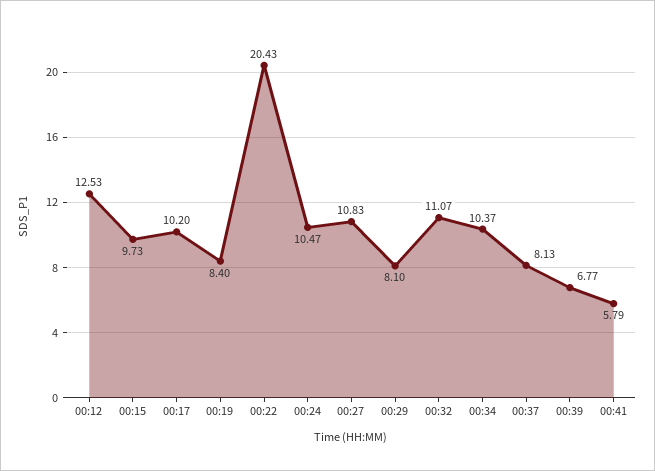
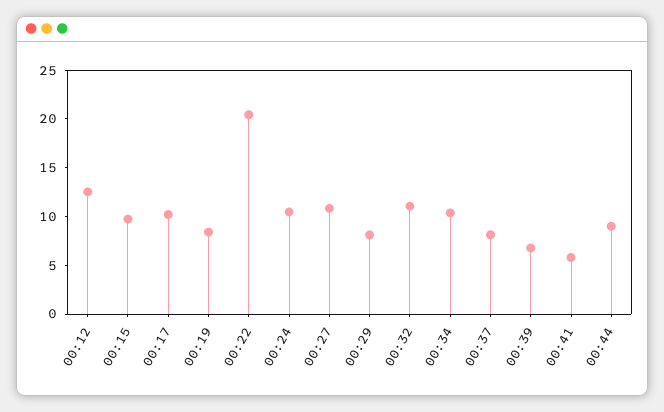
00:44: none -> 9

